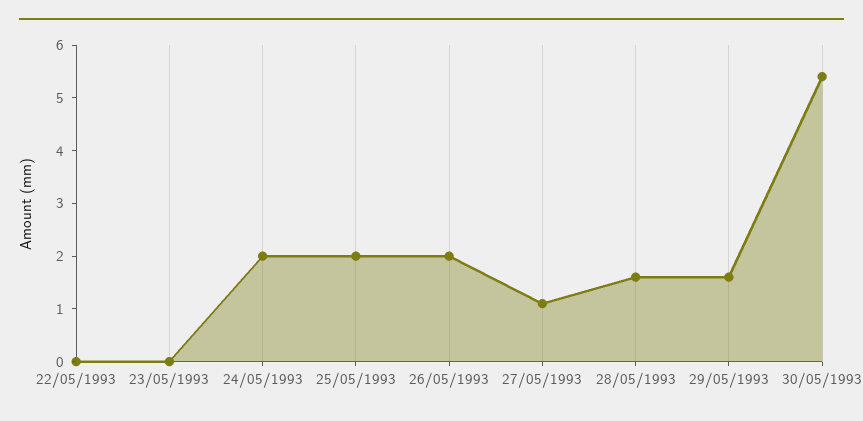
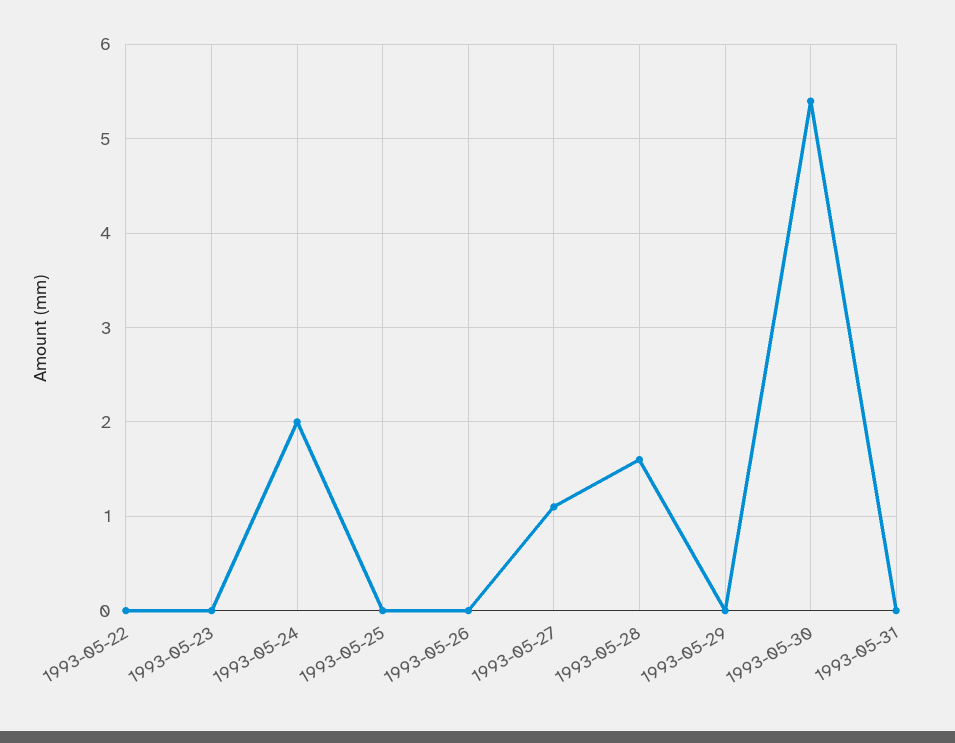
25/05/1993: 2 -> 0
26/05/1993: 2 -> 0
29/05/1993: 1.5 -> 0
1993-05-31: none -> 0

